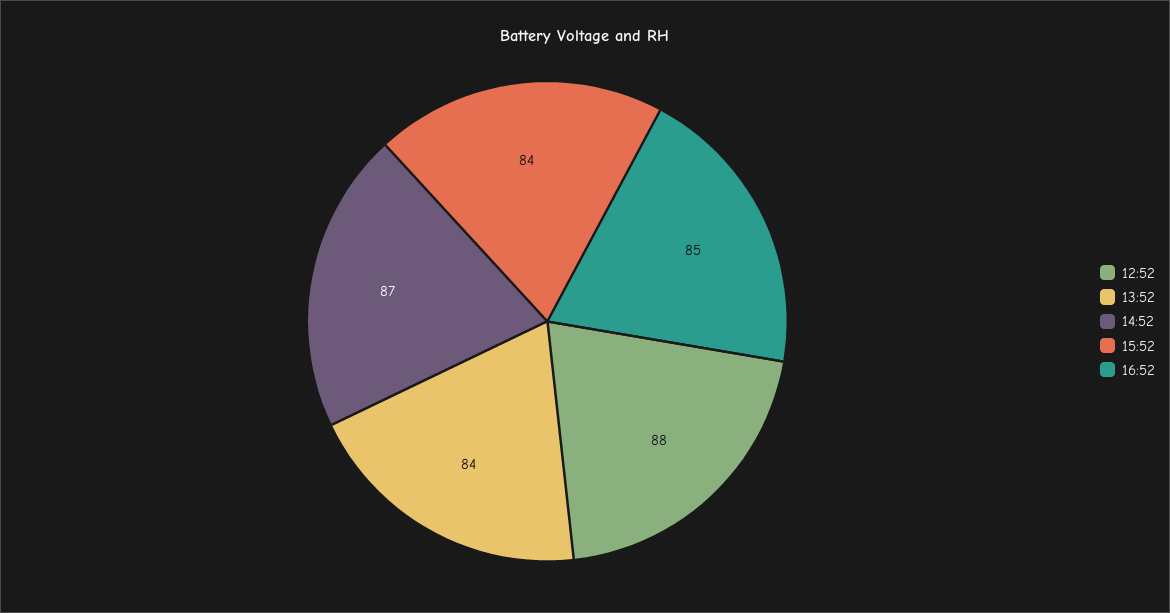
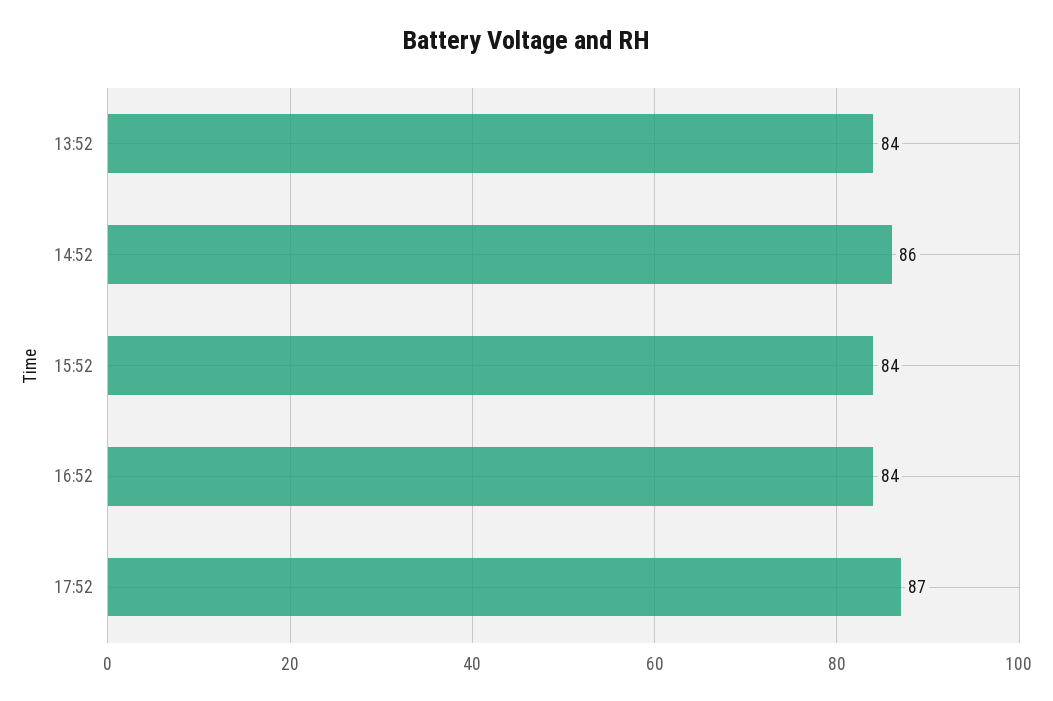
12:52: 88 -> none
14:52: 87 -> 86
16:52: 85 -> 84
17:52: none -> 87

